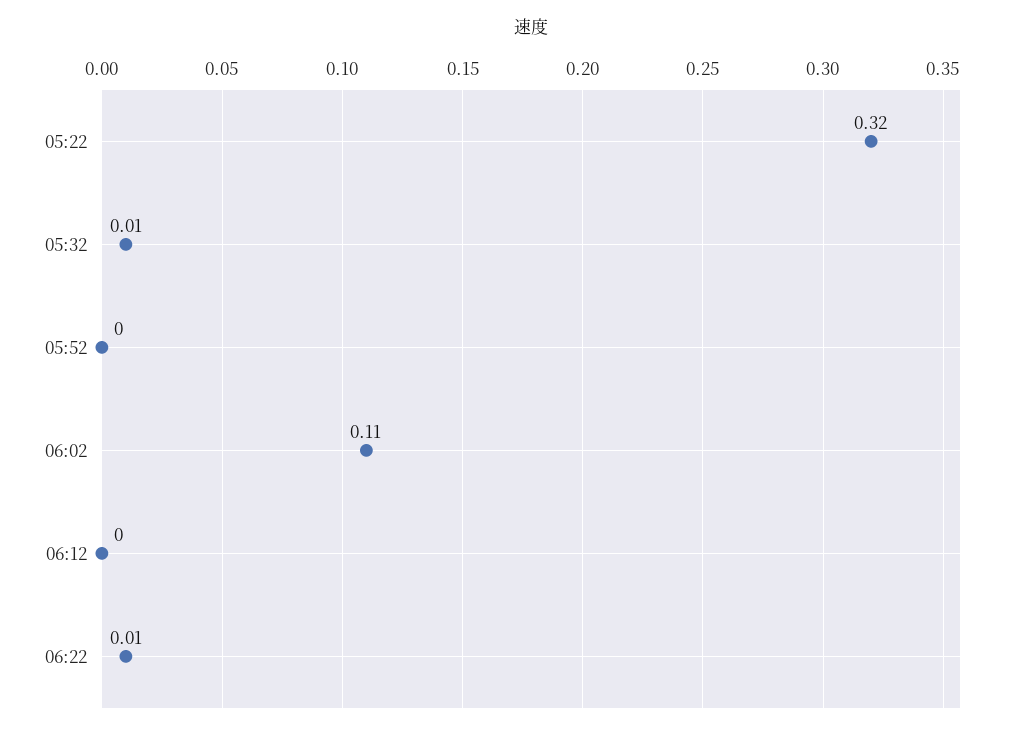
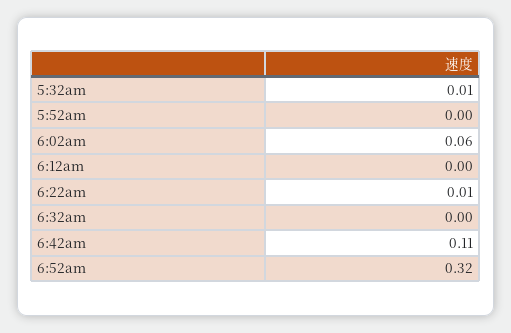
05:22: 0.32 -> none
06:02: 0.11 -> 0.06
6:32am: none -> 0
6:42am: none -> 0.11
6:52am: none -> 0.32

